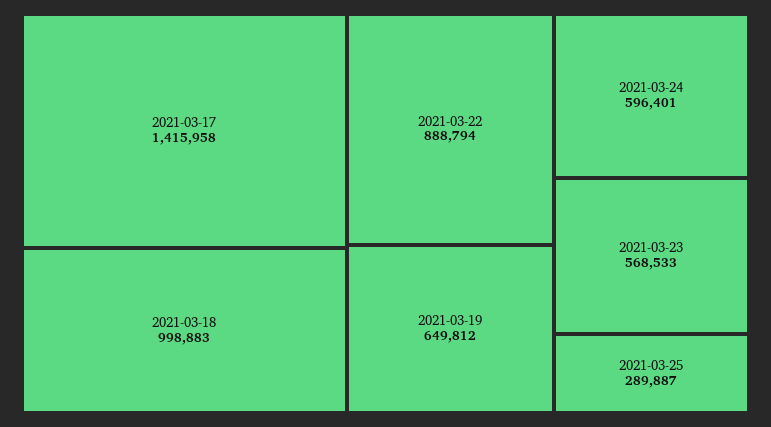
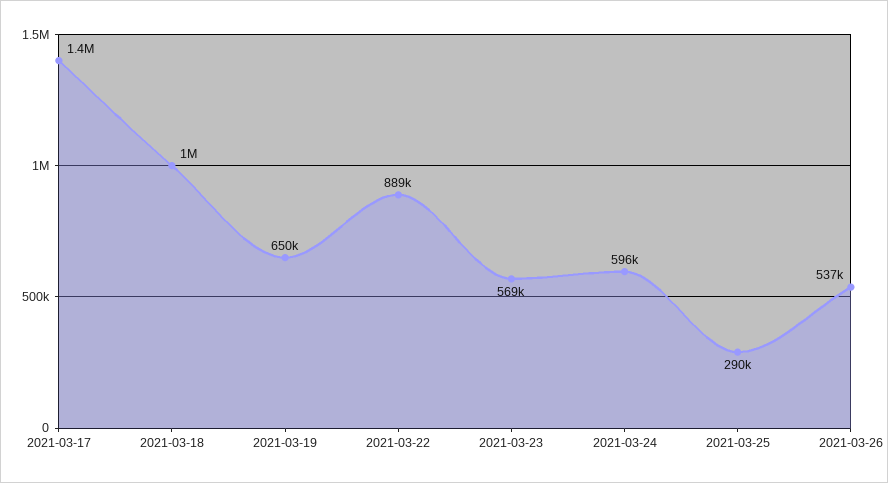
2021-03-26: none -> 537000

